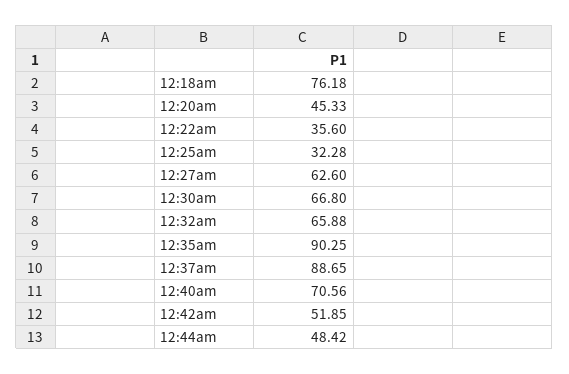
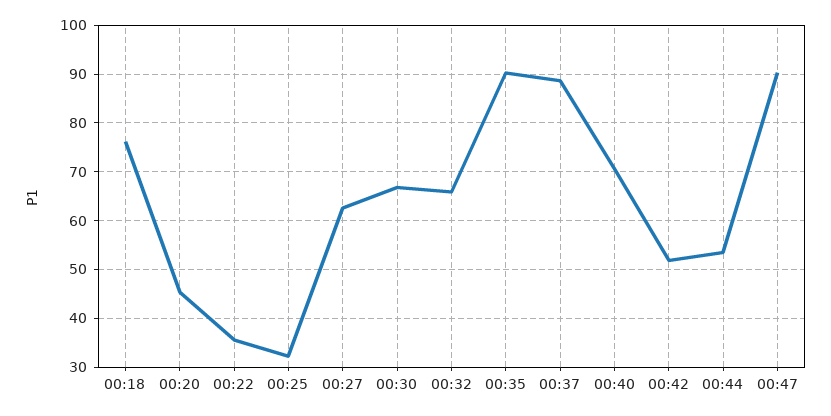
12:44am: 48.42 -> 54
00:47: none -> 90

